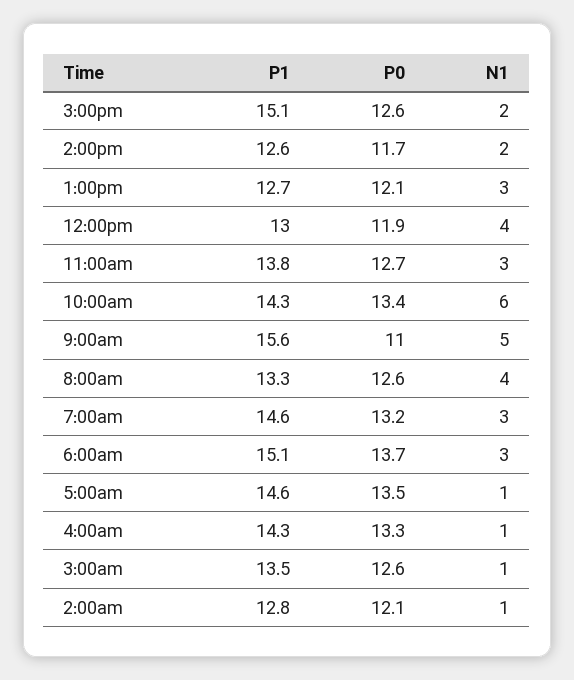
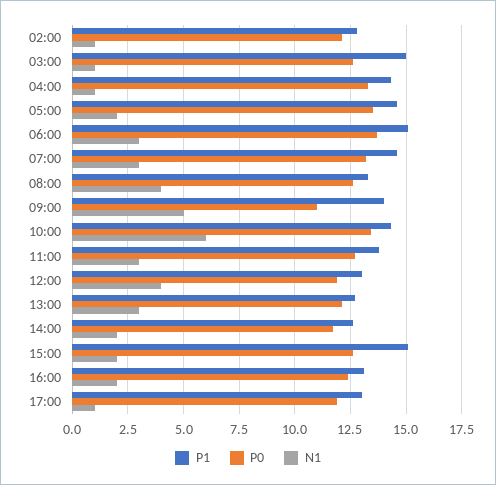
P1, 9:00am: 15.6 -> 14
N1, 5:00am: 1 -> 2
P1, 3:00am: 13.5 -> 15
P1, 16:00: none -> 13
P0, 16:00: none -> 12.5
N1, 16:00: none -> 2
P1, 17:00: none -> 13
P0, 17:00: none -> 12
N1, 17:00: none -> 1

